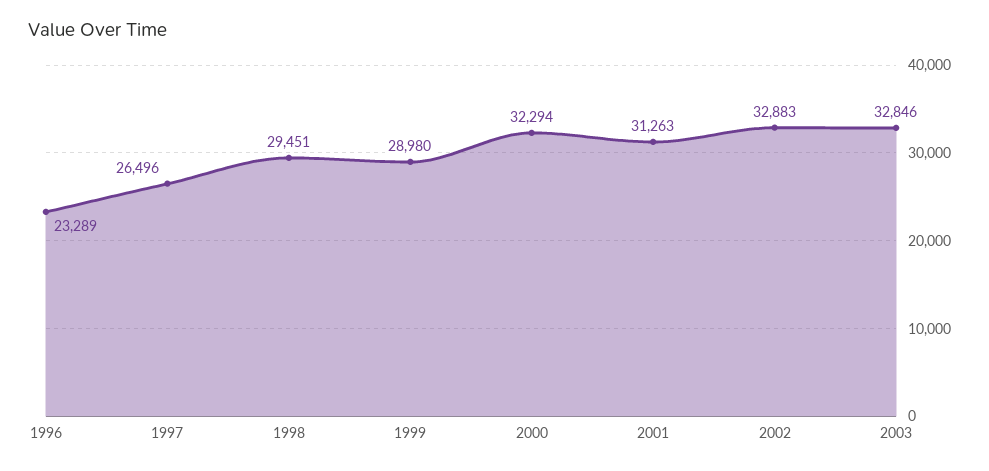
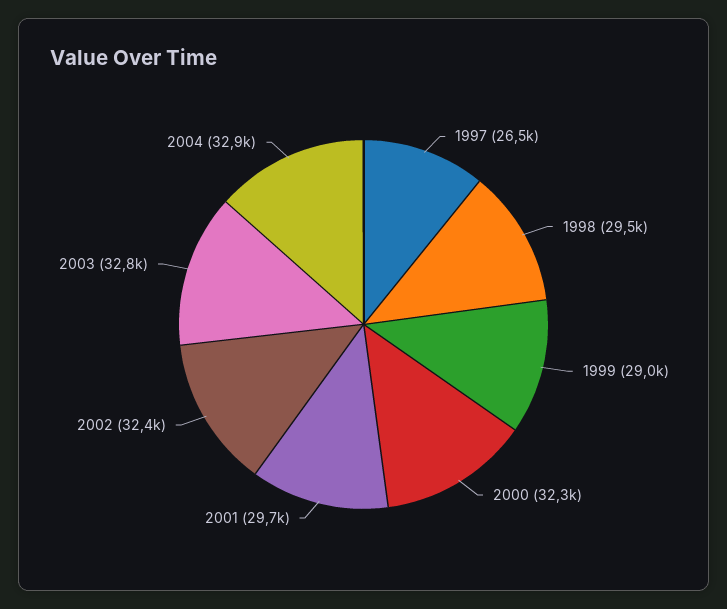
1996: 23289 -> none
2001: 31263 -> 29700
2002: 32883 -> 32400
2004: none -> 32900

